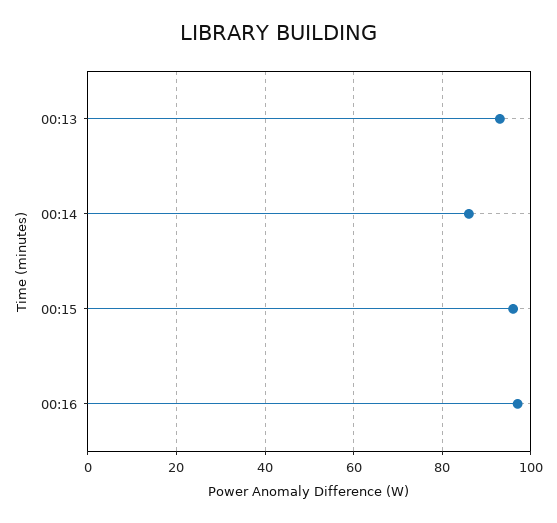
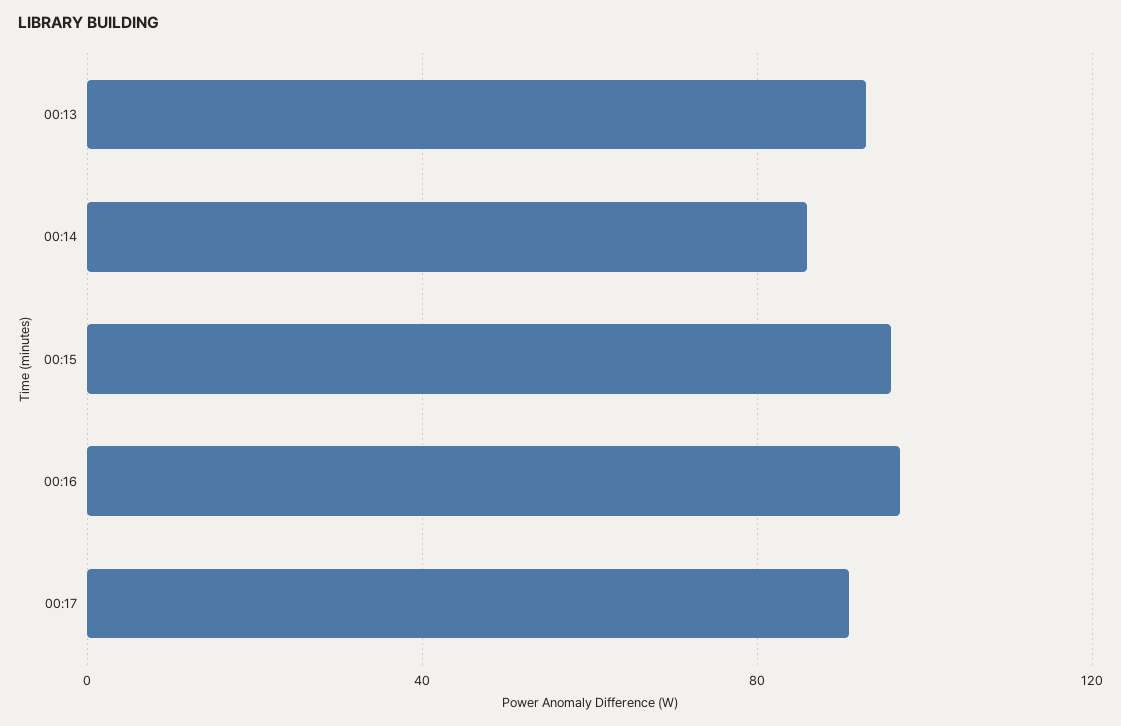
00:17: none -> 90

